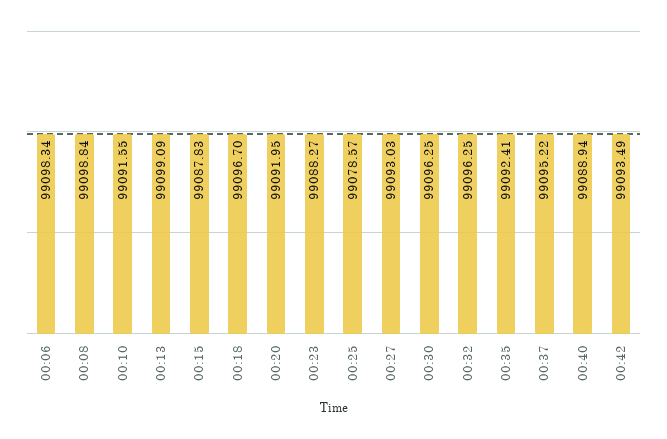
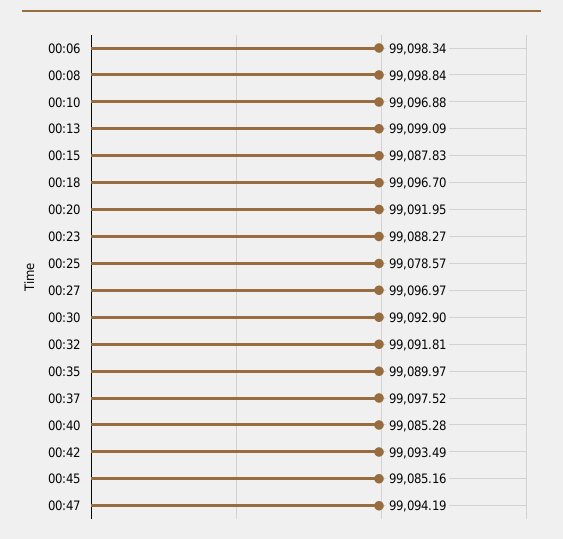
00:10: 99091.55 -> 99096.88
00:27: 99093.03 -> 99096.97
00:30: 99096.25 -> 99092.9
00:32: 99096.25 -> 99091.81
00:35: 99092.41 -> 99089.97
00:37: 99095.22 -> 99097.52
00:40: 99088.94 -> 99085.28
00:45: none -> 99085.16
00:47: none -> 99094.19

